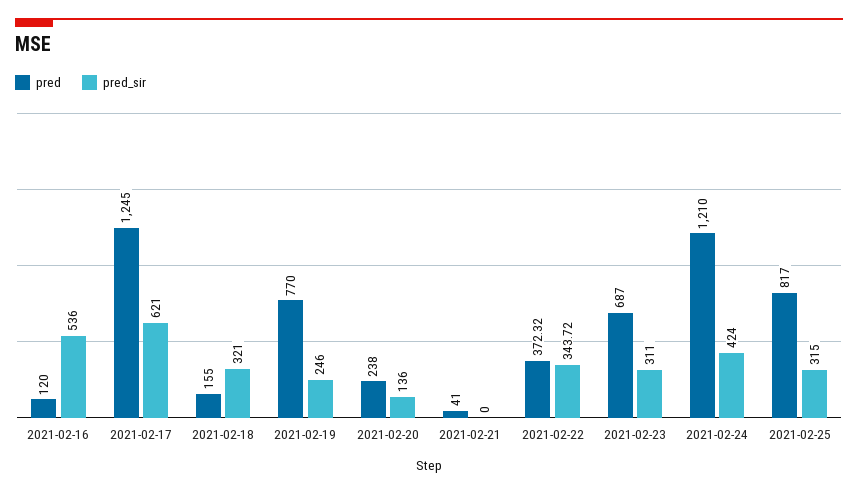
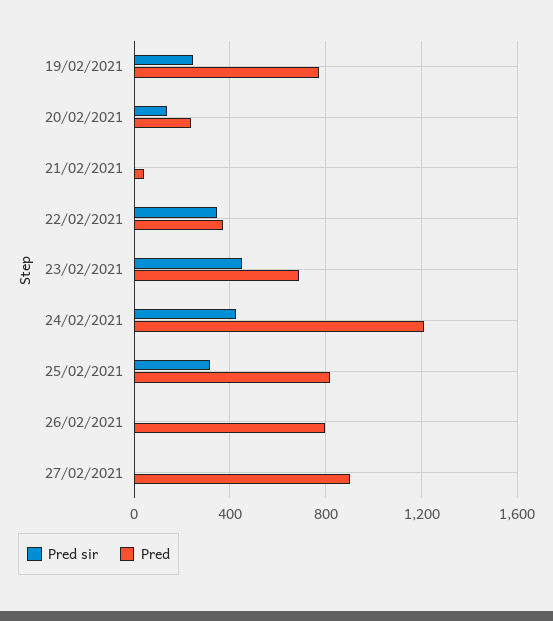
pred, 2021-02-16: 120 -> none
pred_sir, 2021-02-16: 536 -> none
pred, 2021-02-17: 1245 -> none
pred_sir, 2021-02-17: 621 -> none
pred, 2021-02-18: 155 -> none
pred_sir, 2021-02-18: 321 -> none
pred_sir, 2021-02-23: 311 -> 450
pred_sir, 26/02/2021: none -> 0
pred, 26/02/2021: none -> 800
pred_sir, 27/02/2021: none -> 0
pred, 27/02/2021: none -> 900

